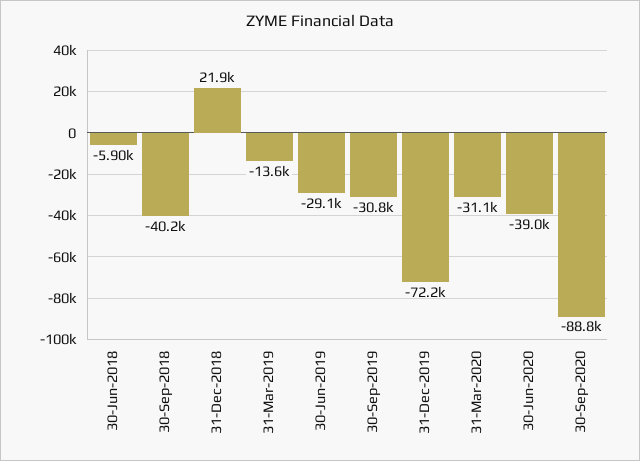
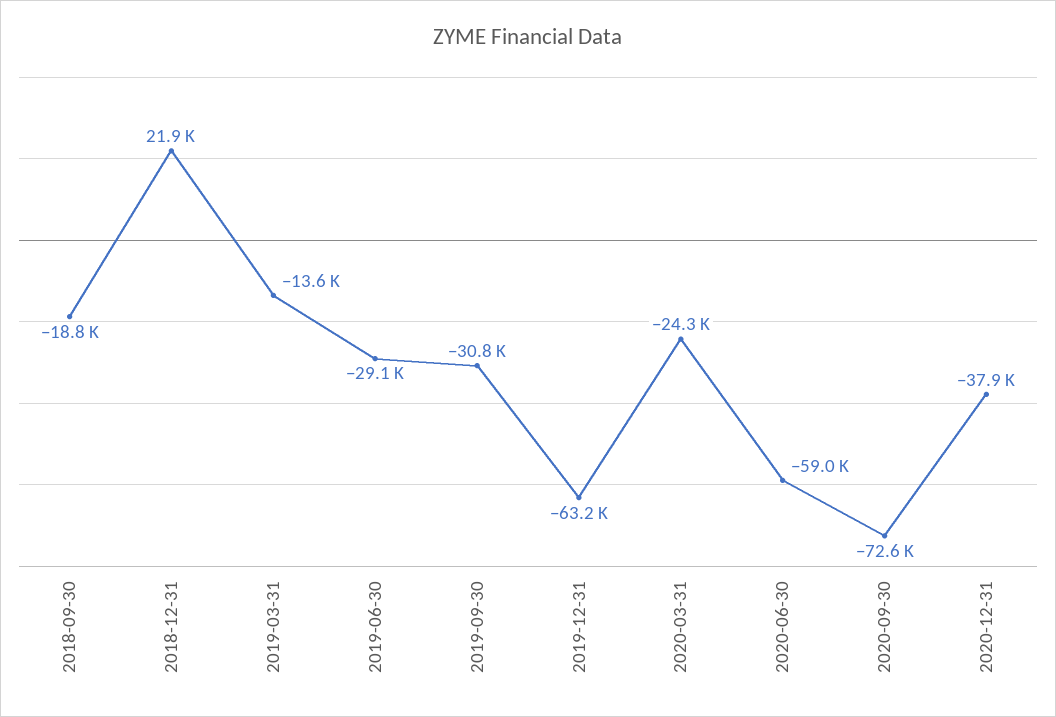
30-Jun-2018: -5900 -> none
30-Sep-2018: -40200 -> -18800
31-Dec-2019: -72200 -> -63200
31-Mar-2020: -31100 -> -24300
30-Jun-2020: -39000 -> -59000
30-Sep-2020: -88800 -> -72600
2020-12-31: none -> -37900

